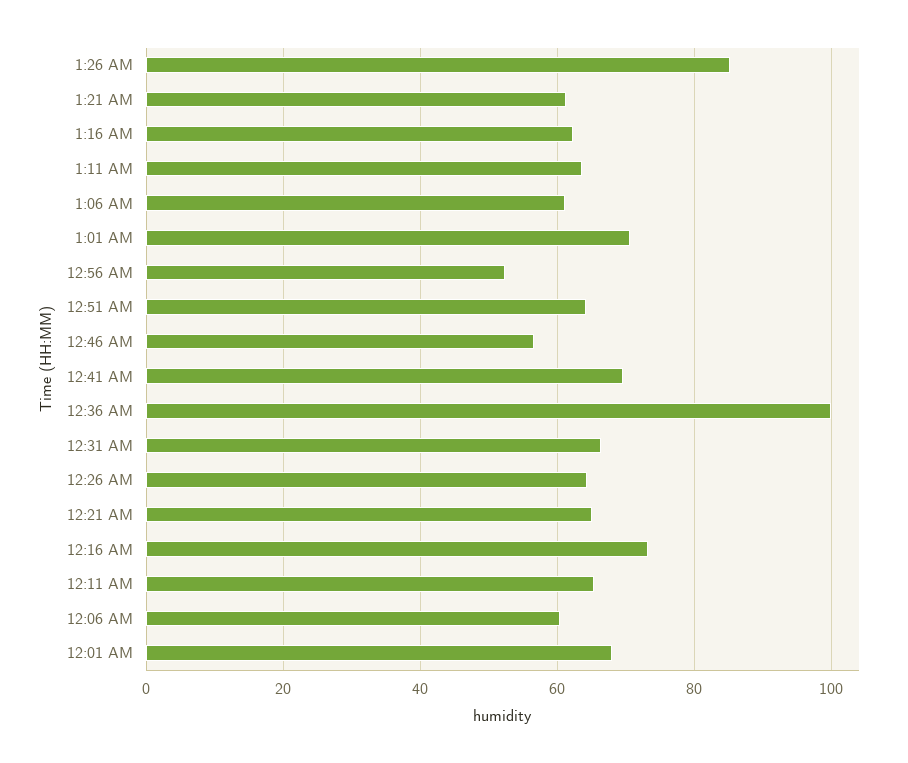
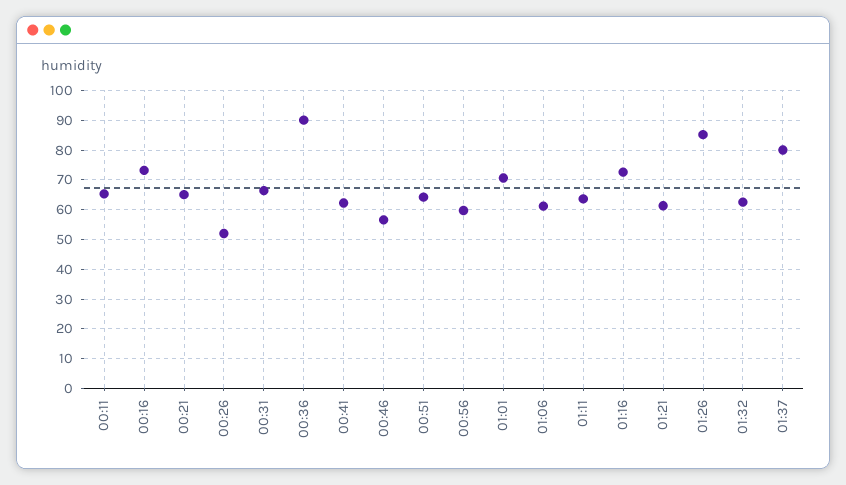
1:16 AM: 62 -> 72.5
12:56 AM: 52 -> 60
12:41 AM: 70 -> 62.5
12:36 AM: 100 -> 90
12:26 AM: 64 -> 52.5
12:06 AM: 60 -> none
12:01 AM: 68 -> none
01:32: none -> 62.5
01:37: none -> 80

